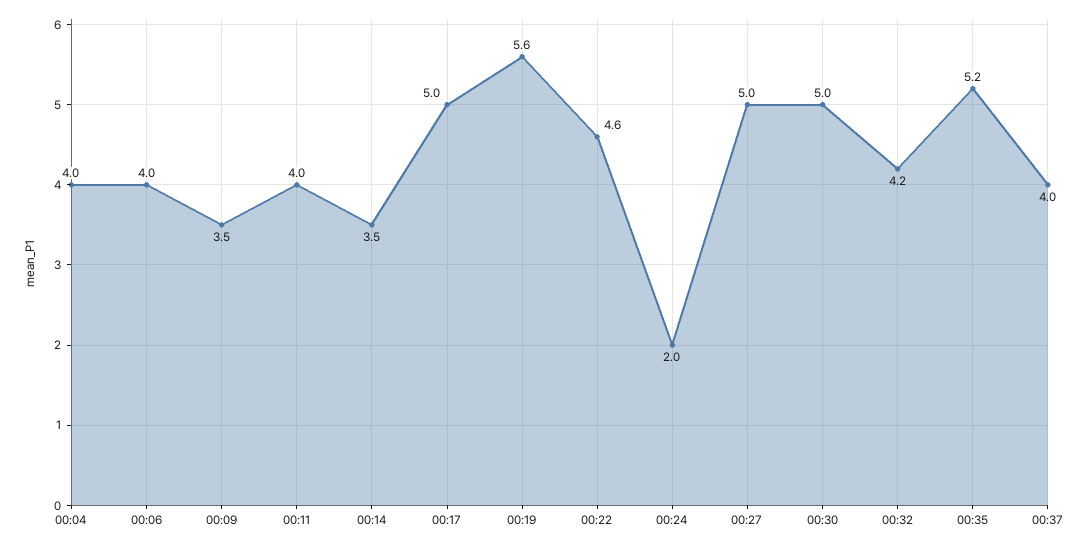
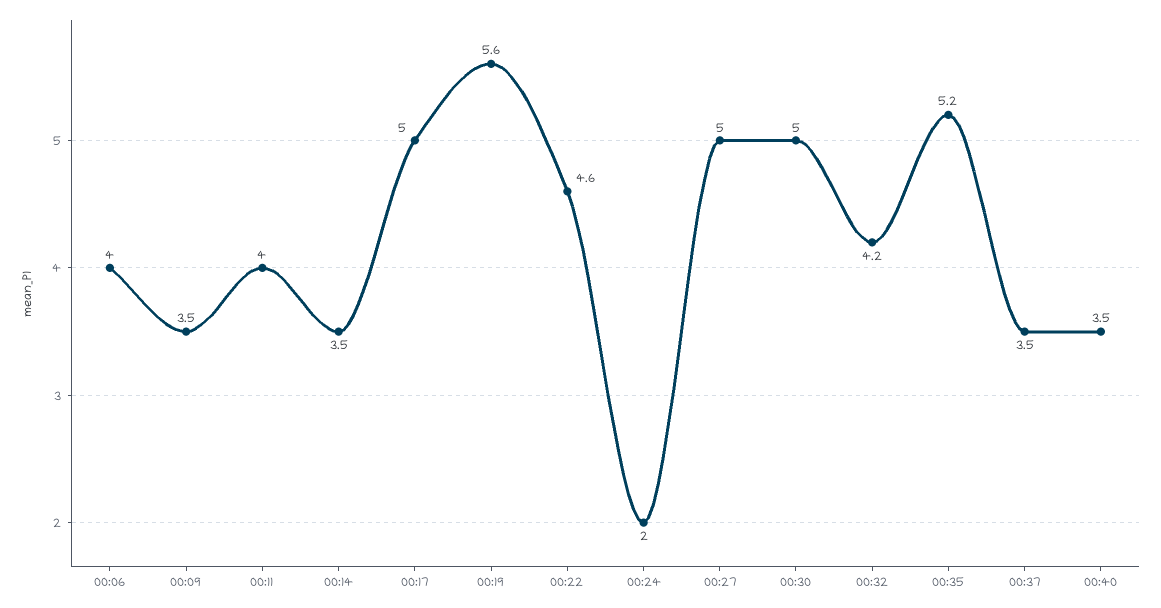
00:04: 4 -> none
00:37: 4 -> 3.5
00:40: none -> 3.5

